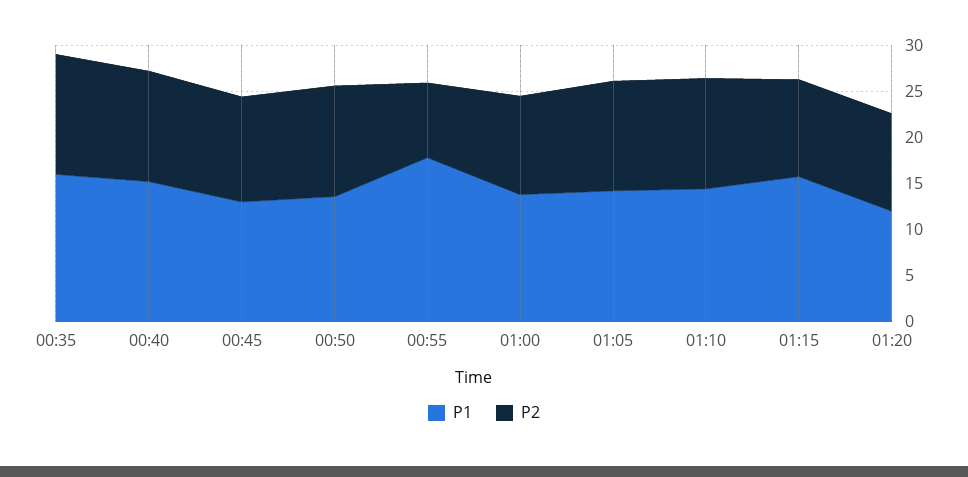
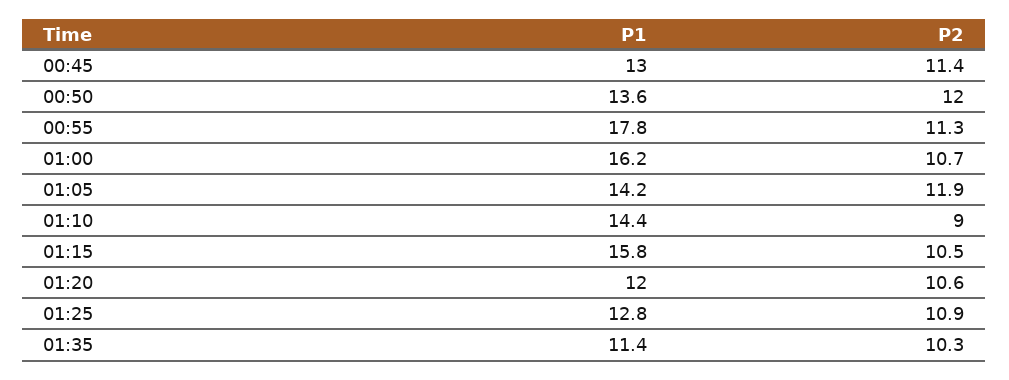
P1, 00:35: 16 -> none
P2, 00:35: 13 -> none
P1, 00:40: 15 -> none
P2, 00:40: 12 -> none
P2, 00:55: 8 -> 11.3
P1, 01:00: 14 -> 16.2
P2, 01:10: 12 -> 9
P1, 01:25: none -> 12.8
P2, 01:25: none -> 10.9
P1, 01:35: none -> 11.4
P2, 01:35: none -> 10.3

